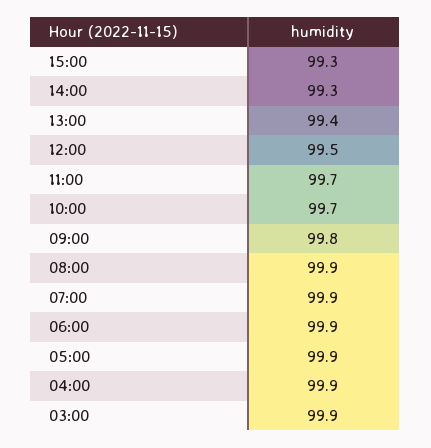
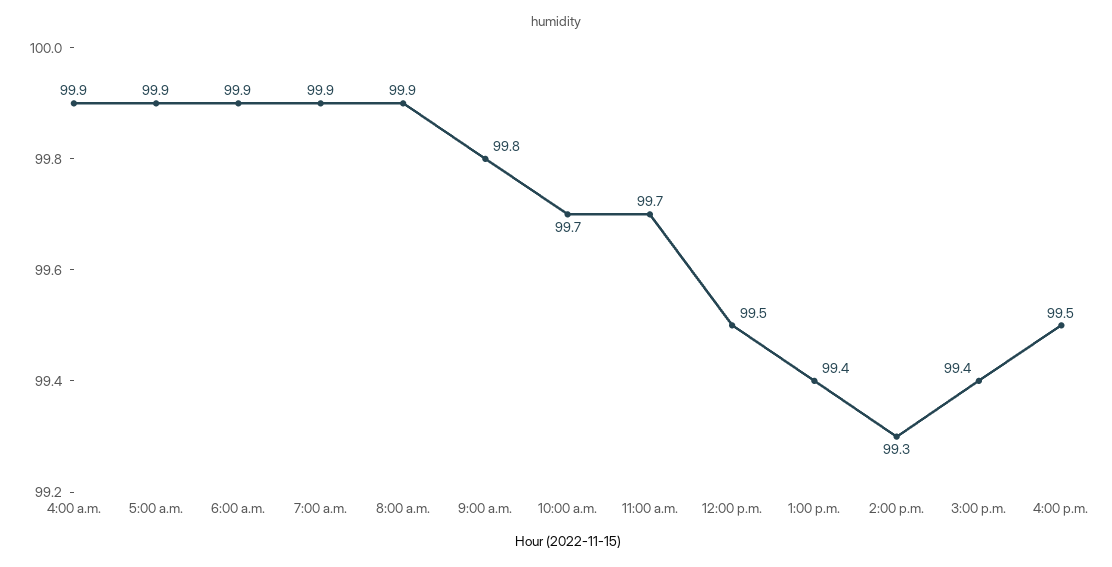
15:00: 99.3 -> 99.4
03:00: 99.9 -> none
4:00 p.m.: none -> 99.5

